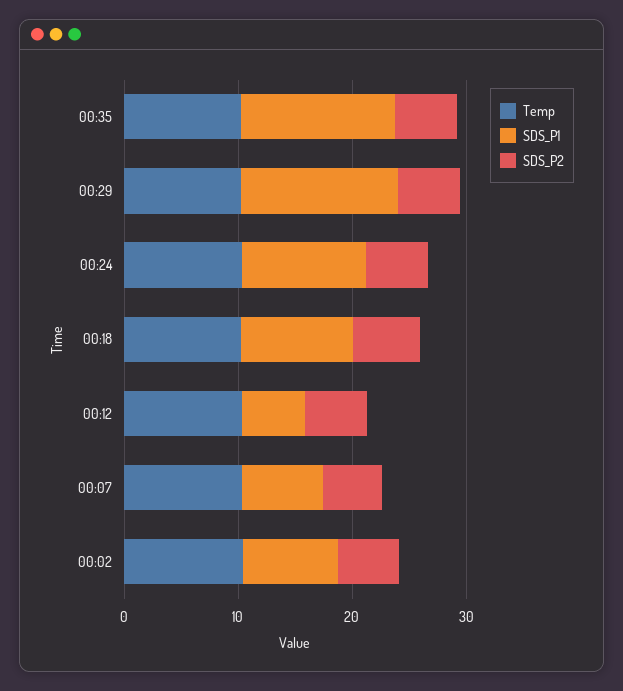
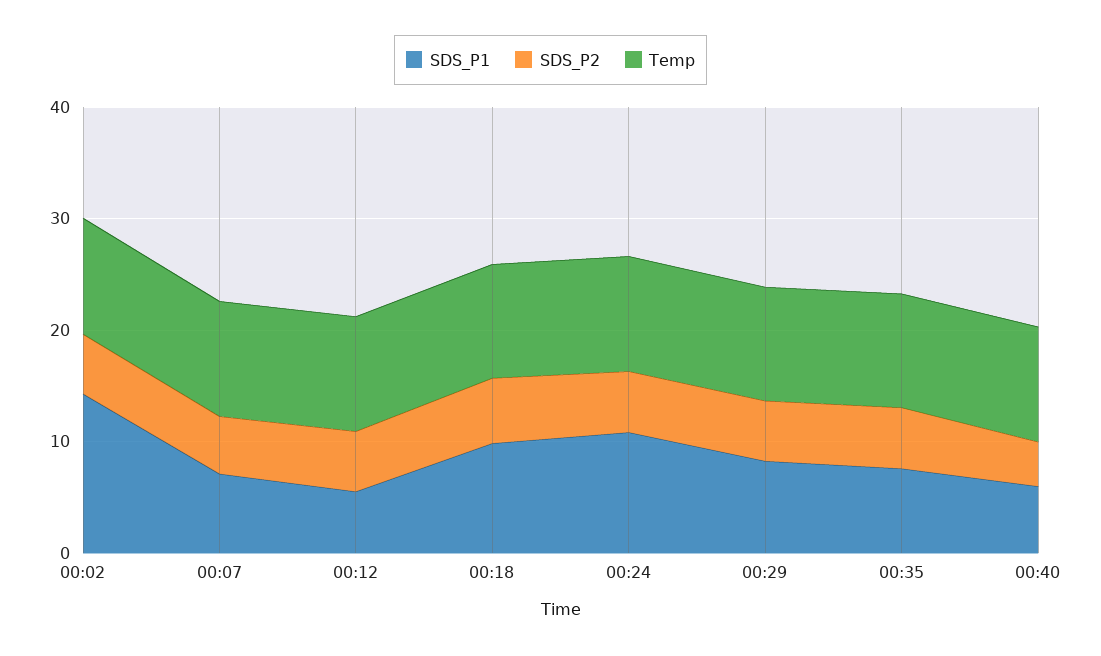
SDS_P1, 00:35: 14 -> 8
SDS_P1, 00:29: 14 -> 8
SDS_P1, 00:02: 8 -> 14
SDS_P1, 00:40: none -> 6
SDS_P2, 00:40: none -> 4
Temp, 00:40: none -> 10

